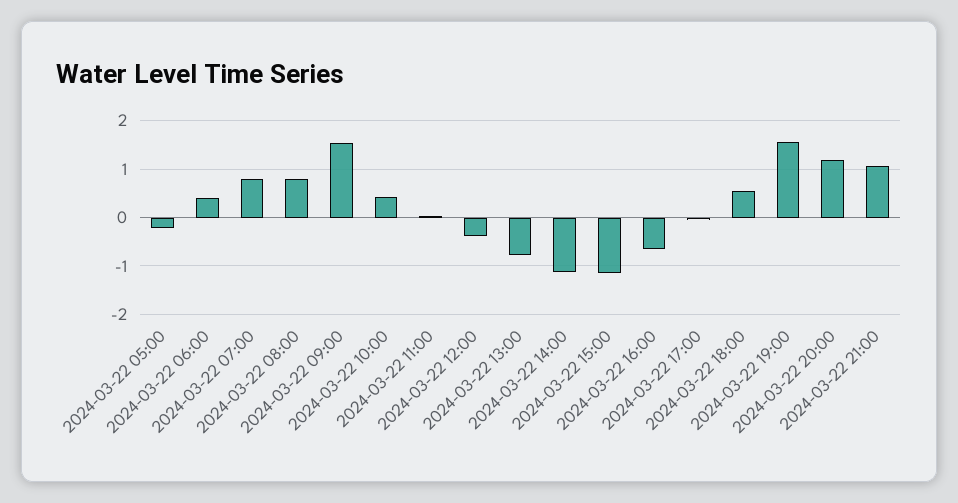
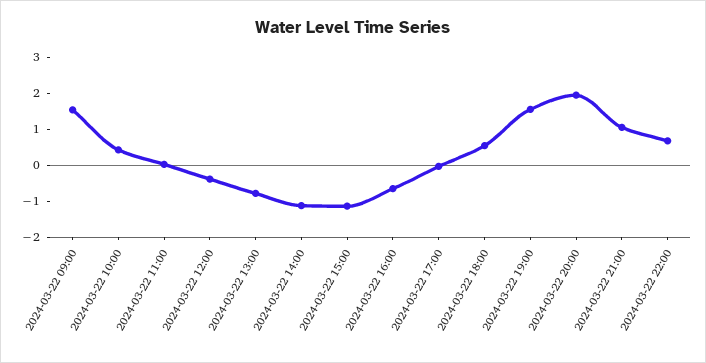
2024-03-22 05:00: -0.2 -> none
2024-03-22 06:00: 0.4 -> none
2024-03-22 07:00: 0.8 -> none
2024-03-22 08:00: 0.8 -> none
2024-03-22 20:00: 1.2 -> 2
2024-03-22 22:00: none -> 0.75

